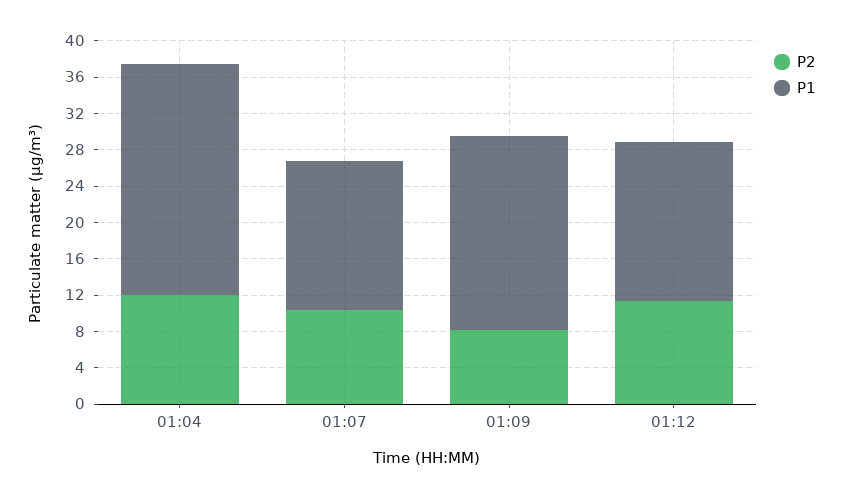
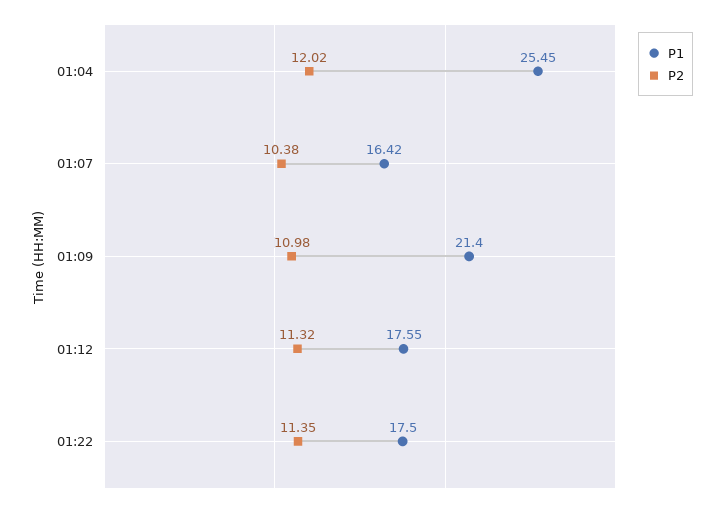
P2, 01:09: 8 -> 10.98
P1, 01:22: none -> 17.5
P2, 01:22: none -> 11.35

